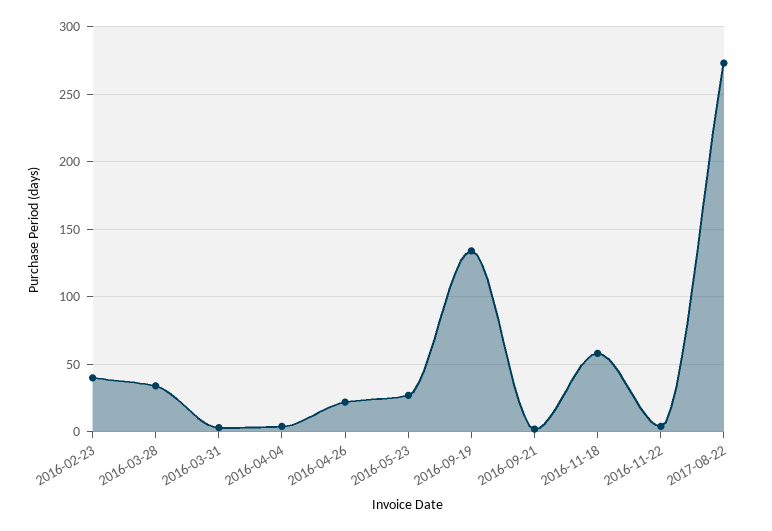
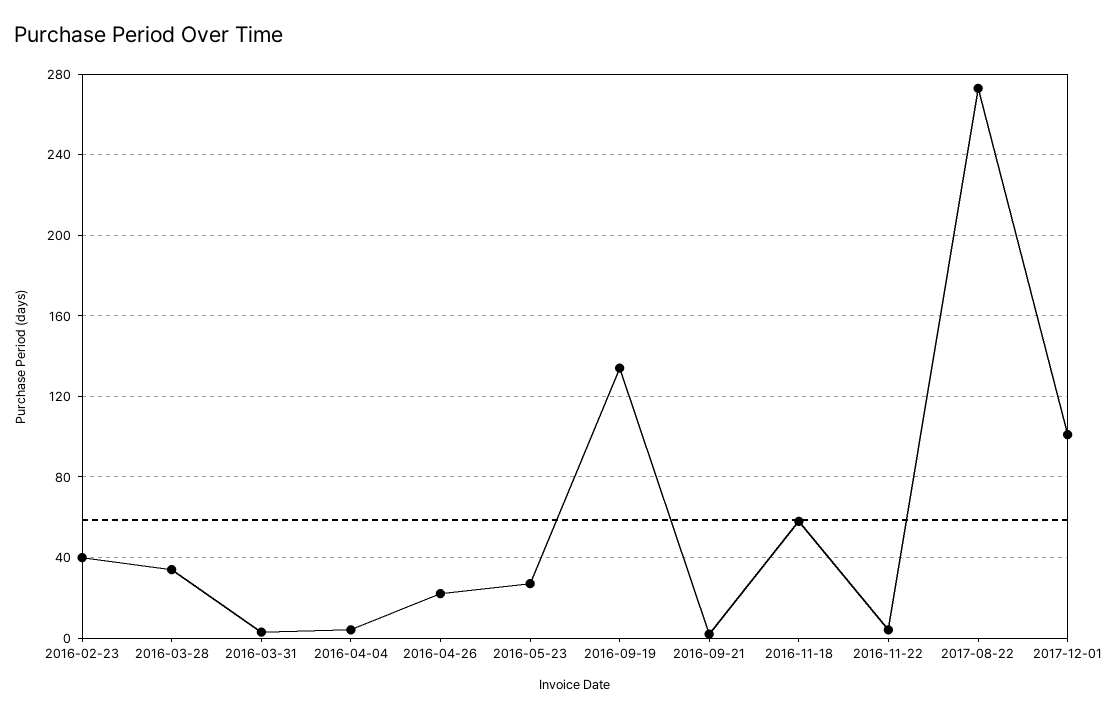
2017-12-01: none -> 100

